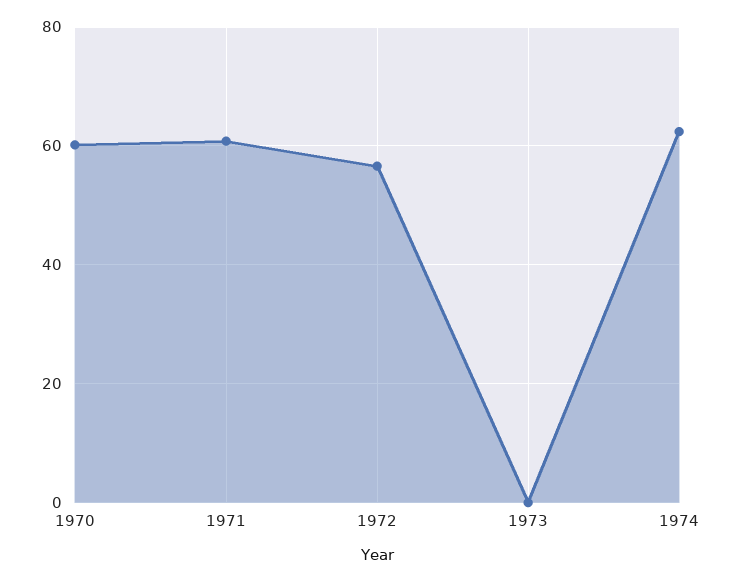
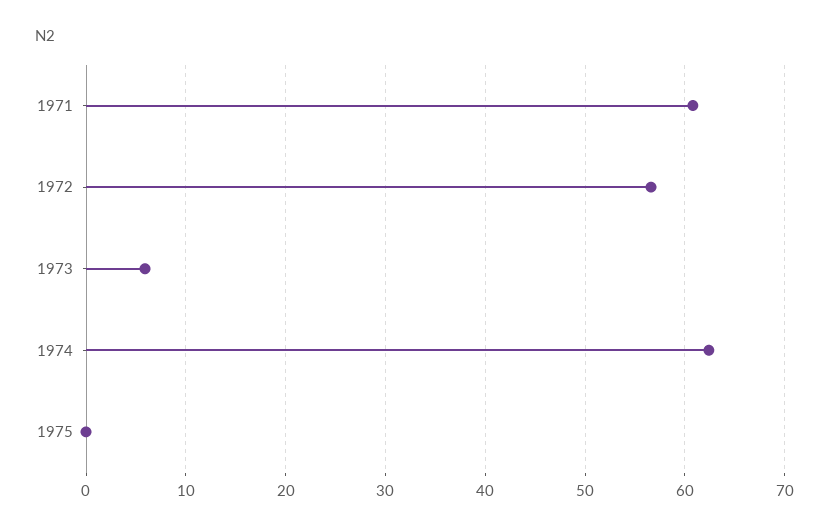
1970: 60 -> none
1973: 0 -> 6
1975: none -> 0

